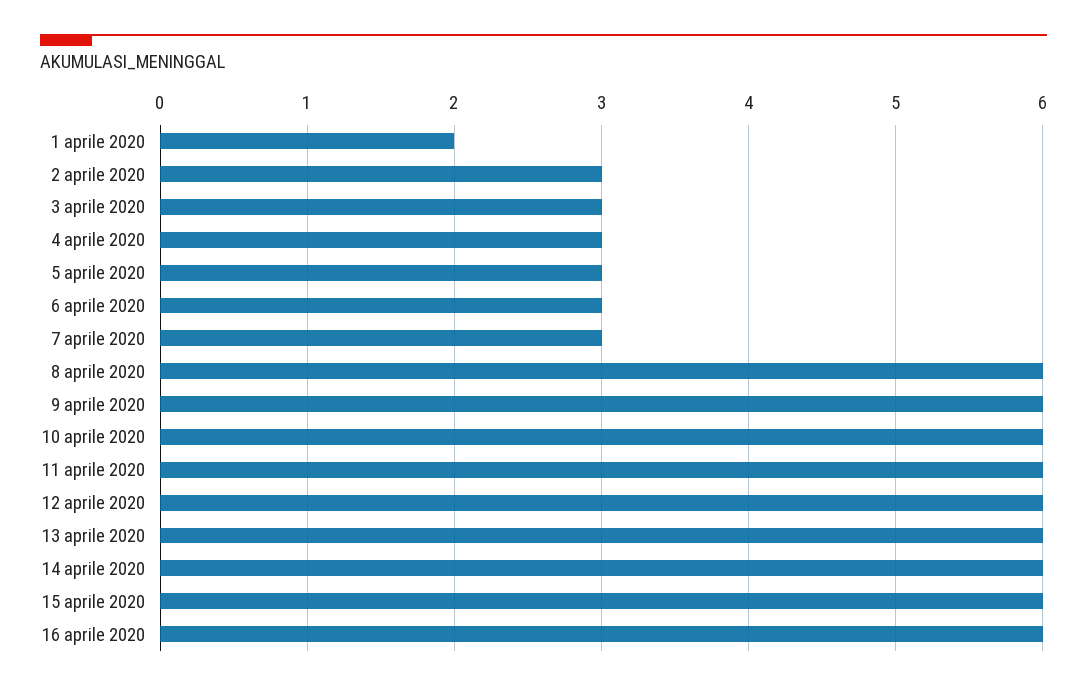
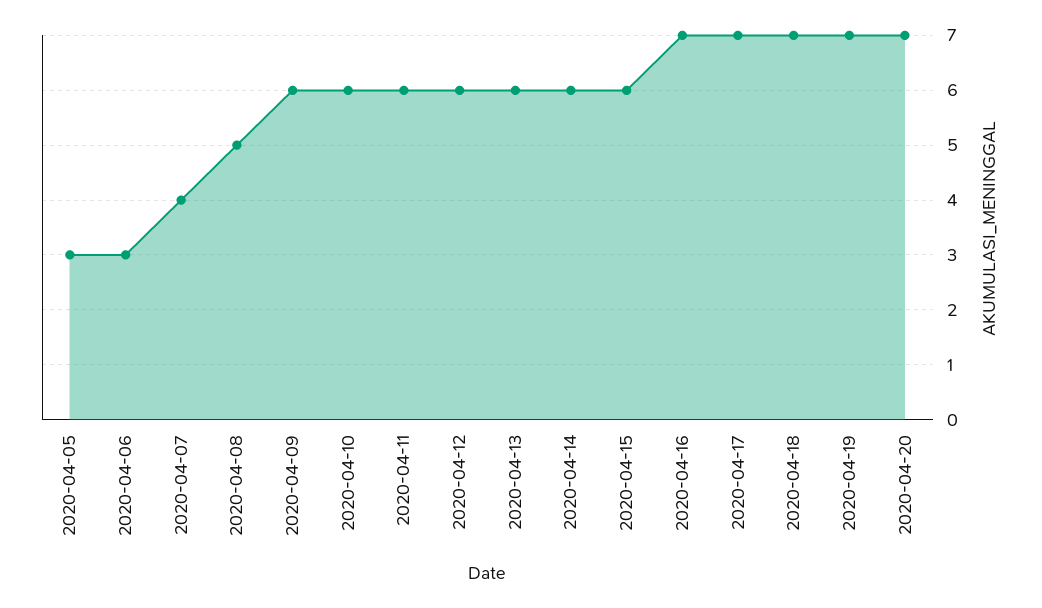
1 aprile 2020: 2 -> none
2 aprile 2020: 3 -> none
3 aprile 2020: 3 -> none
4 aprile 2020: 3 -> none
7 aprile 2020: 3 -> 4
8 aprile 2020: 6 -> 5
16 aprile 2020: 6 -> 7
2020-04-17: none -> 7
2020-04-18: none -> 7
2020-04-19: none -> 7
2020-04-20: none -> 7

